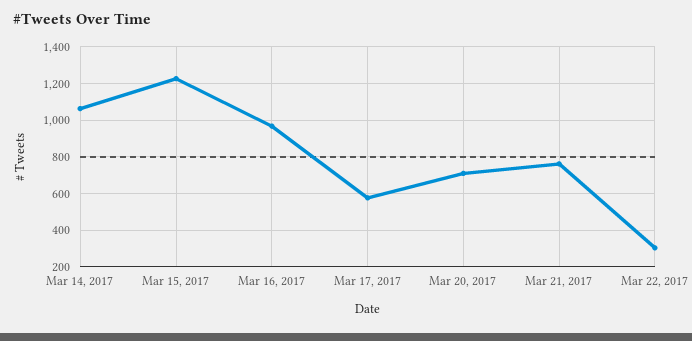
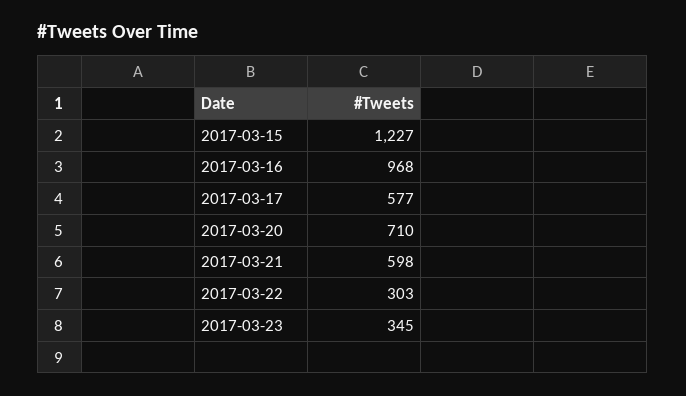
Mar 14, 2017: 1050 -> none
Mar 21, 2017: 750 -> 598
2017-03-23: none -> 345

